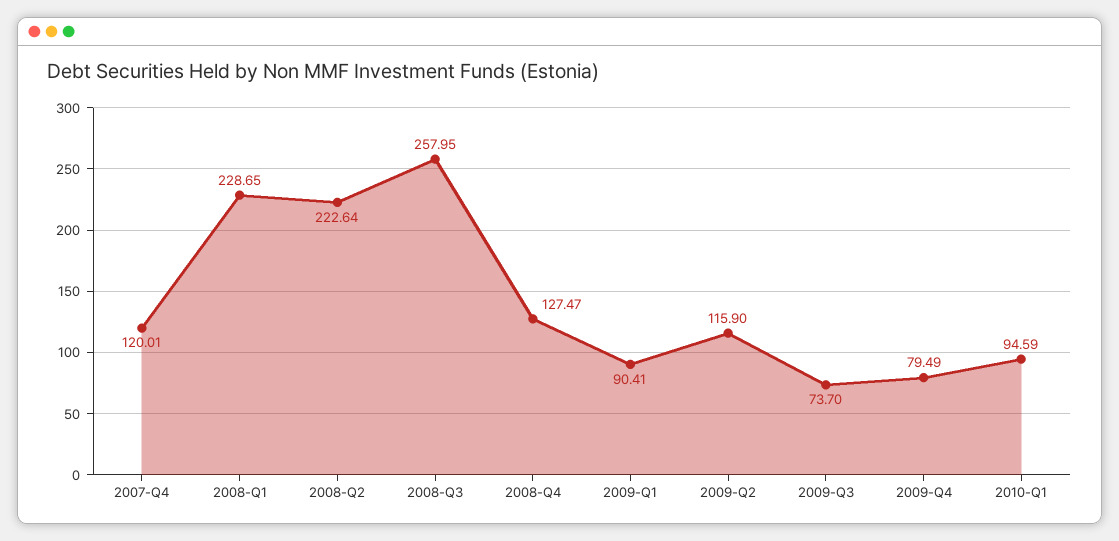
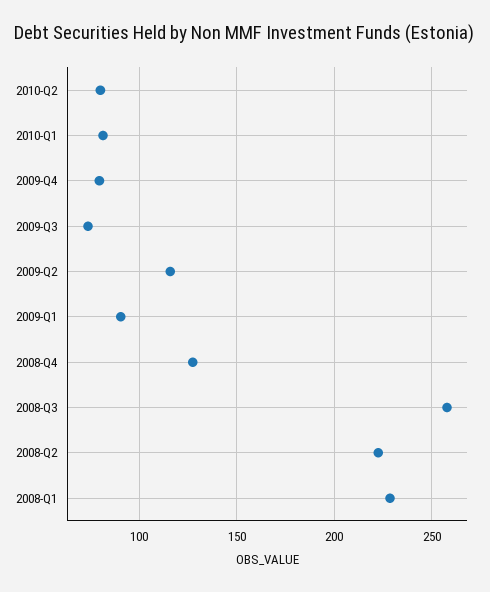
2007-Q4: 120.01 -> none
2010-Q1: 94.59 -> 80
2010-Q2: none -> 80

